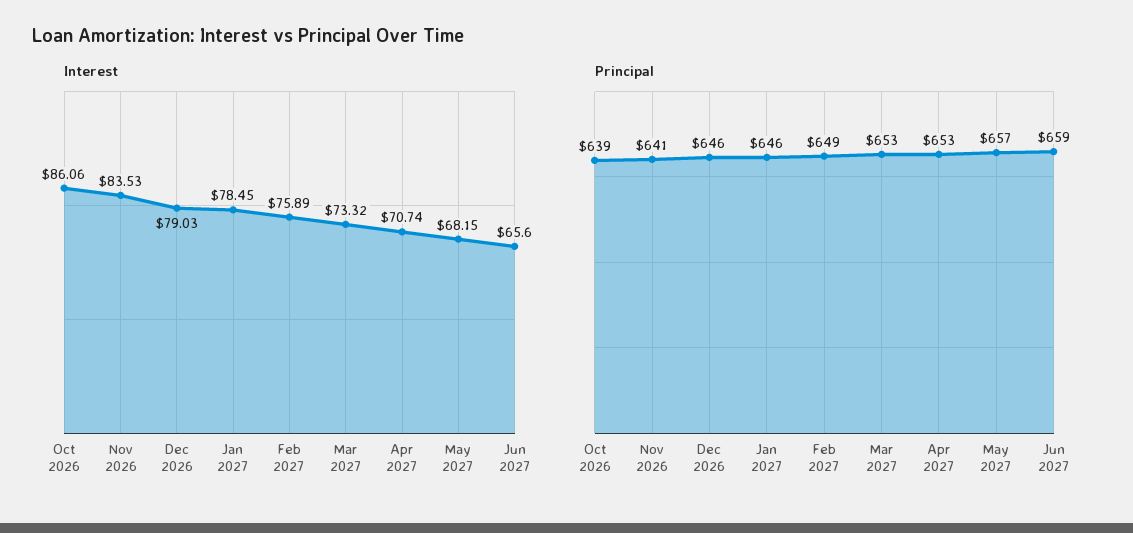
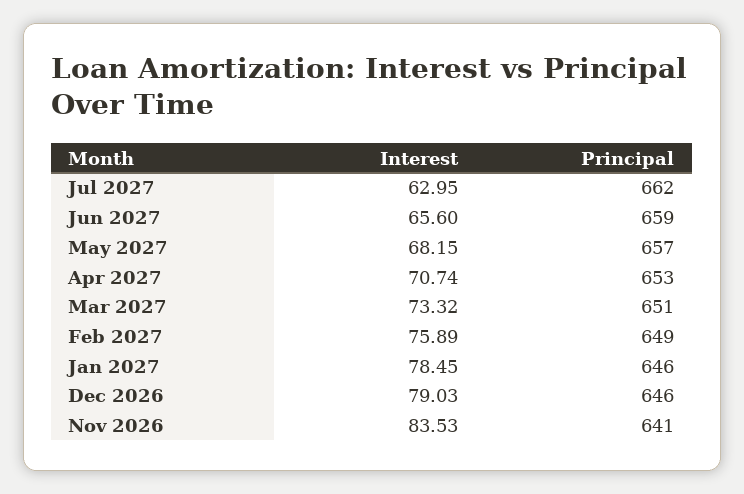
Interest, Oct 2026: 86.06 -> none
Principal, Oct 2026: 639 -> none
Principal, Mar 2027: 653 -> 651
Interest, Jul 2027: none -> 62.95
Principal, Jul 2027: none -> 662

